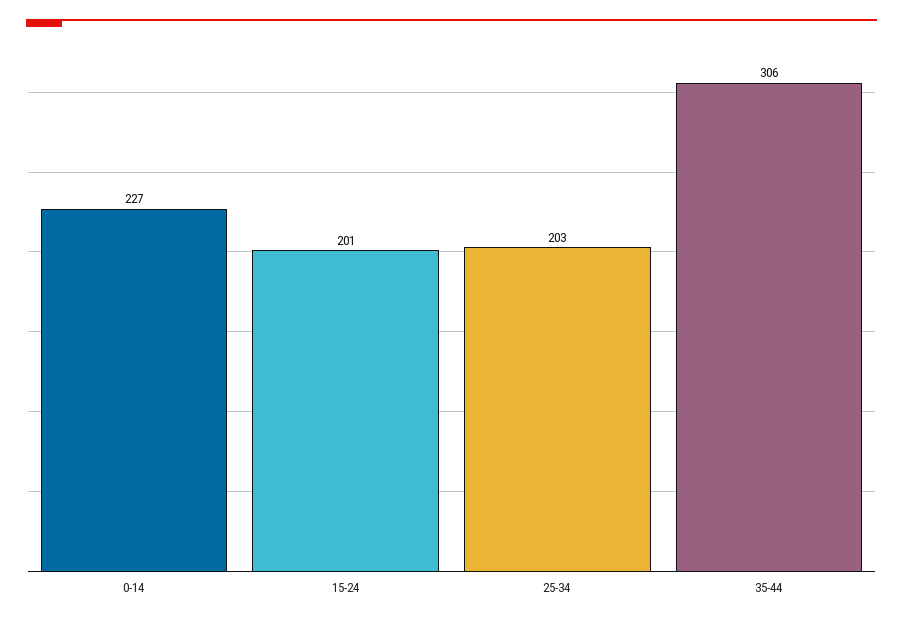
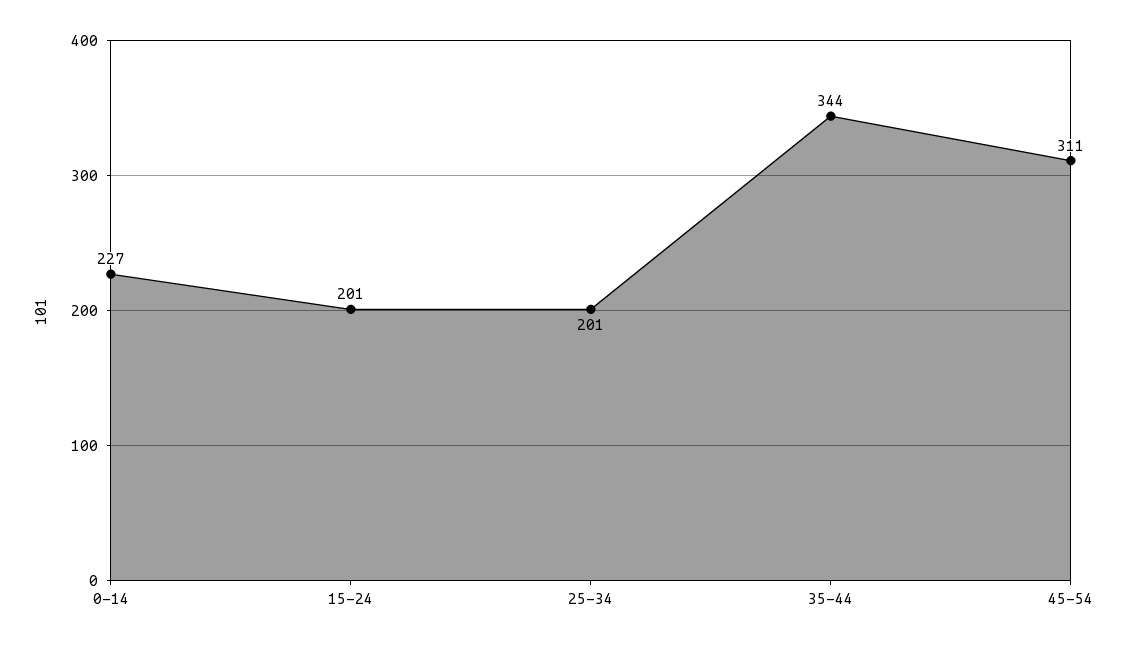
25-34: 203 -> 201
35-44: 306 -> 344
45-54: none -> 311

